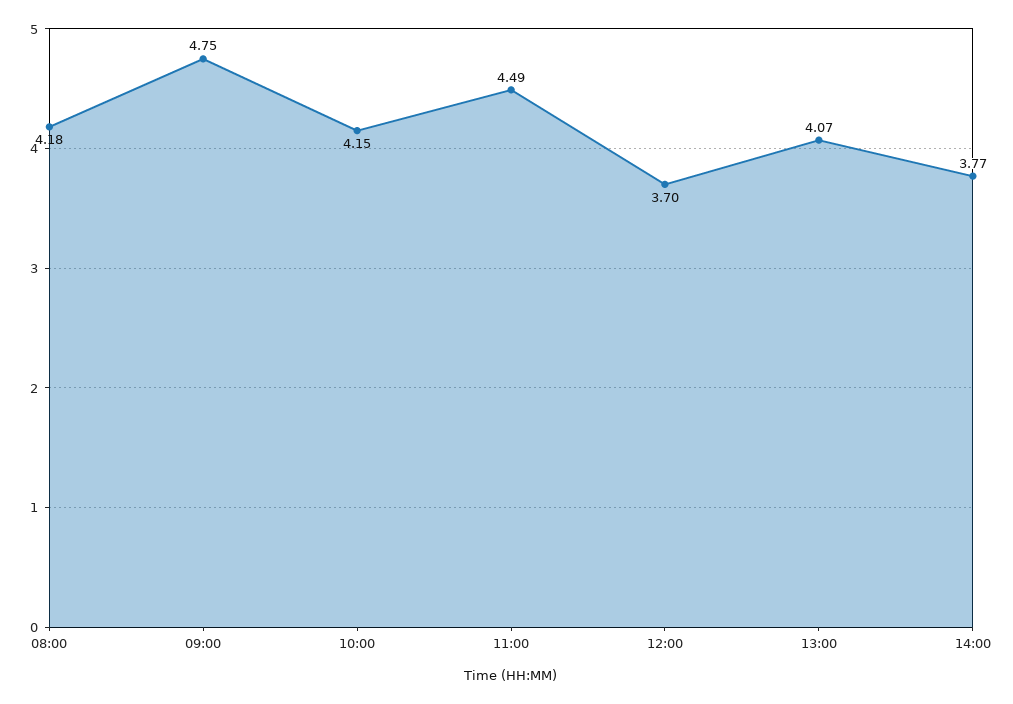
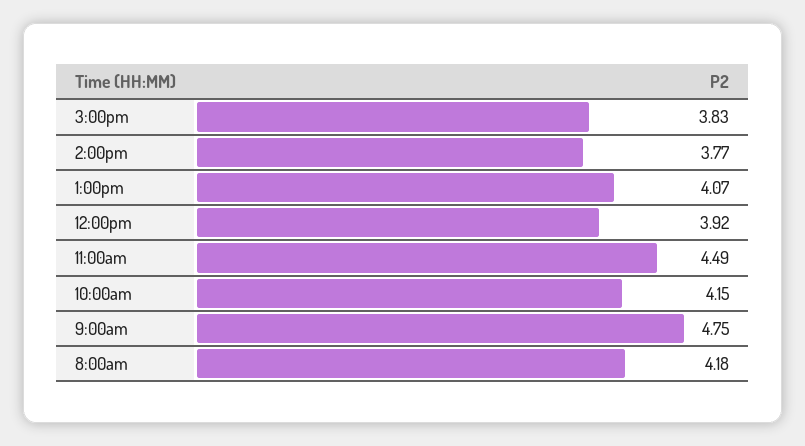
12:00: 3.7 -> 3.92
3:00pm: none -> 3.83

